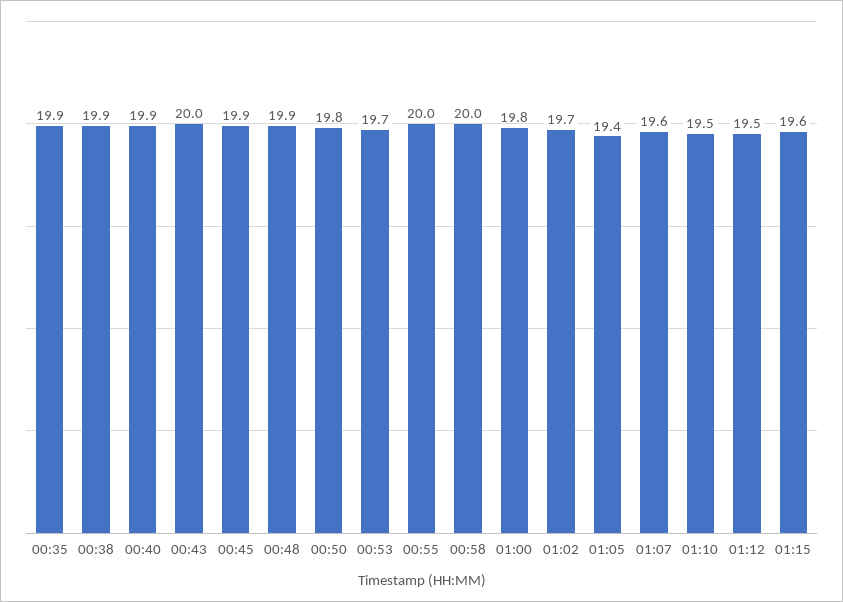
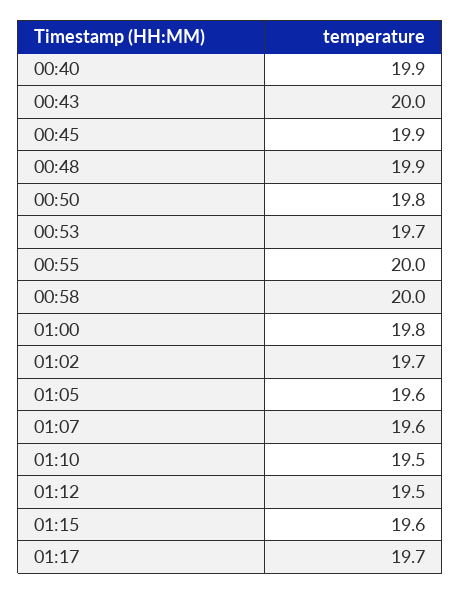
00:35: 19.9 -> none
00:38: 19.9 -> none
01:05: 19.4 -> 19.6
01:17: none -> 19.7

